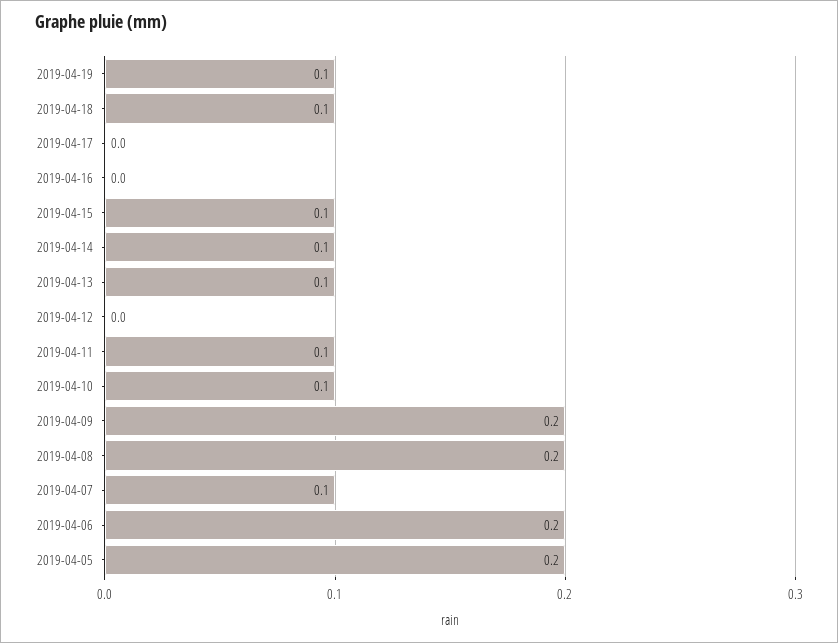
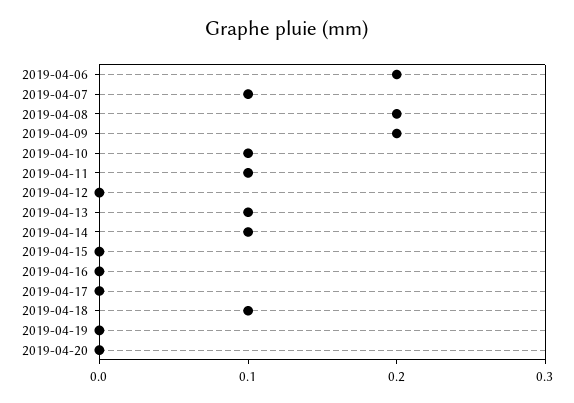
2019-04-19: 0.1 -> 0
2019-04-15: 0.1 -> 0
2019-04-05: 0.2 -> none
2019-04-20: none -> 0

